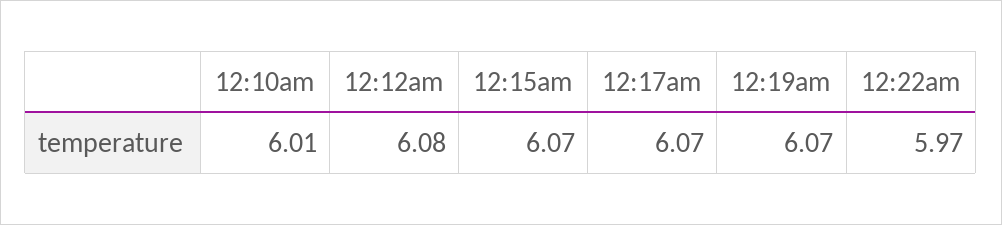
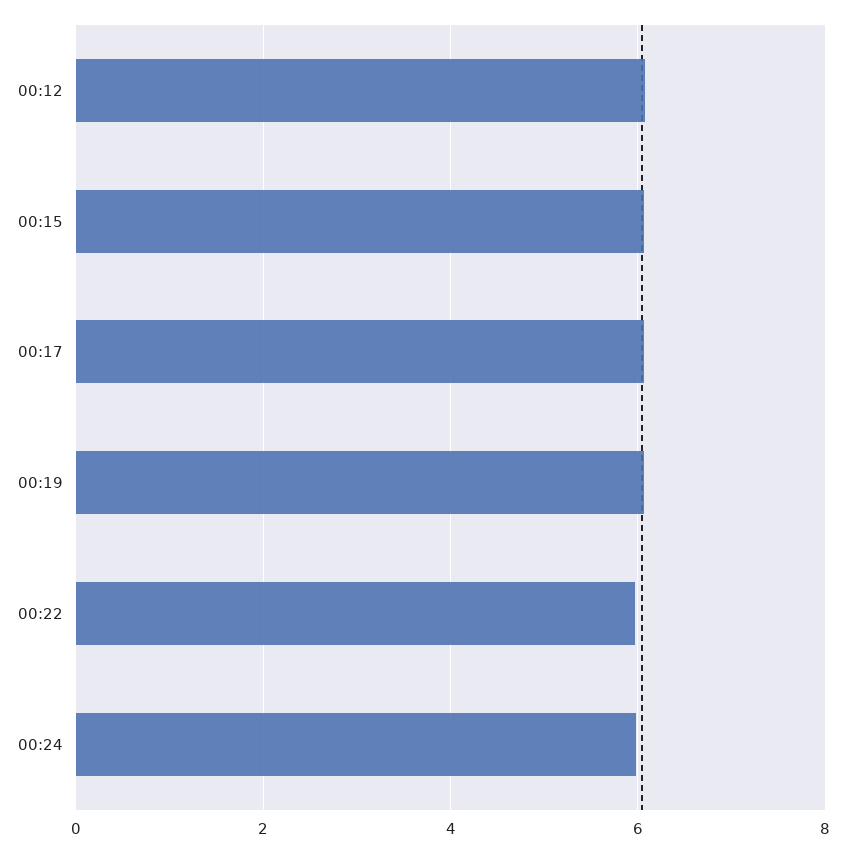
12:10am: 6.01 -> none
00:24: none -> 6

